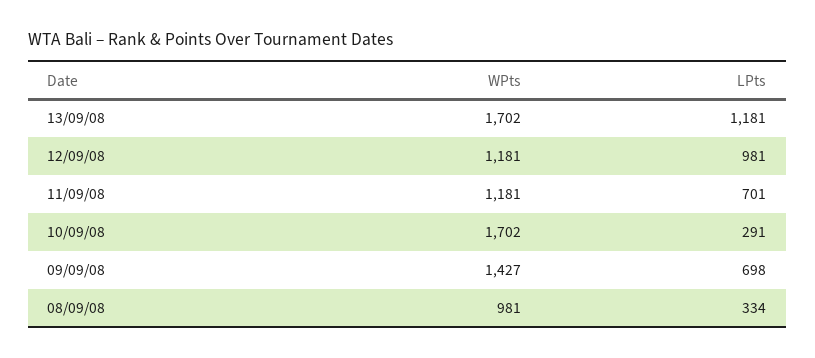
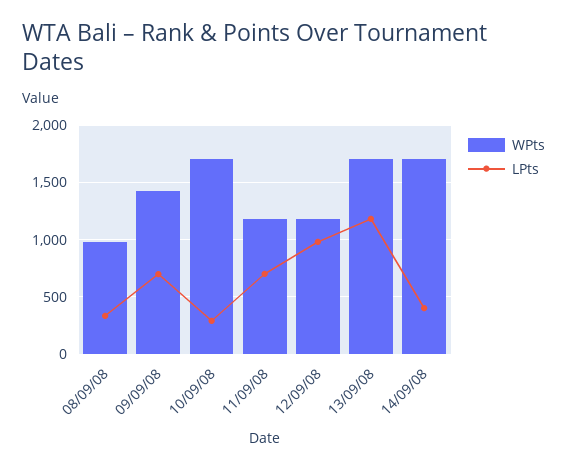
WPts, 14/09/08: none -> 1700
LPts, 14/09/08: none -> 400

